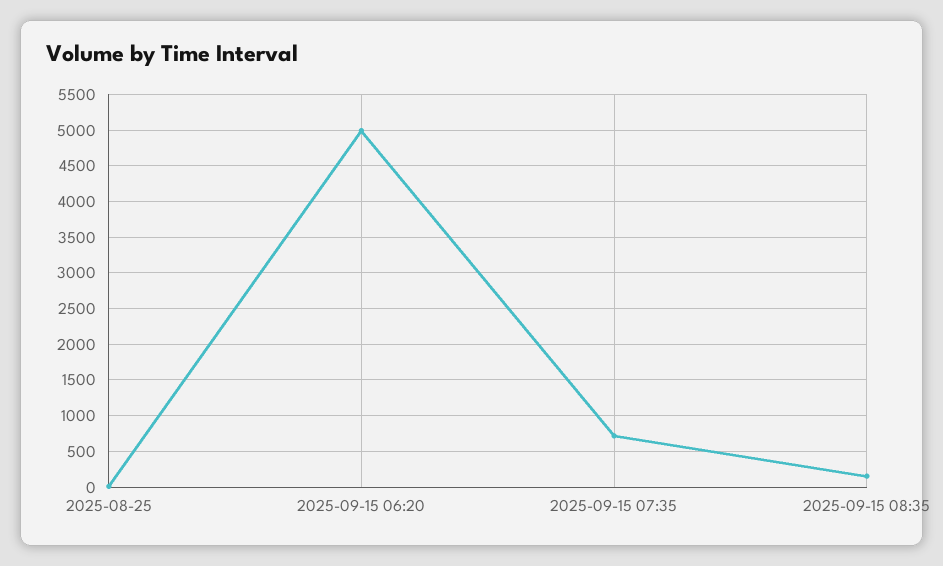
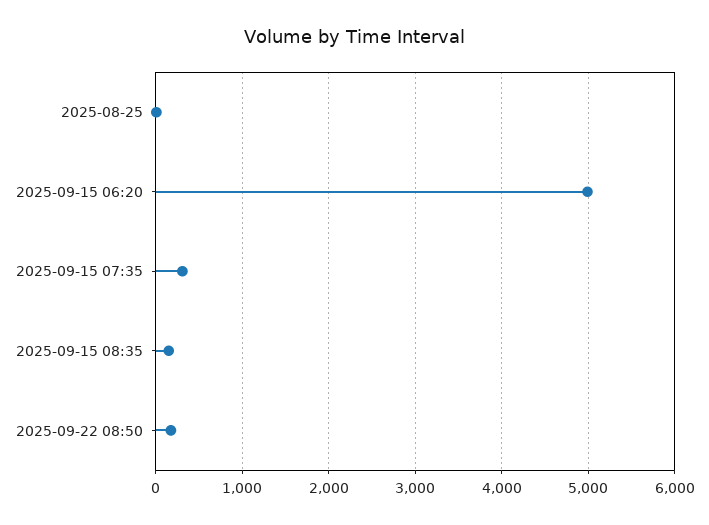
2025-09-15 07:35: 700 -> 300
2025-09-22 08:50: none -> 200

